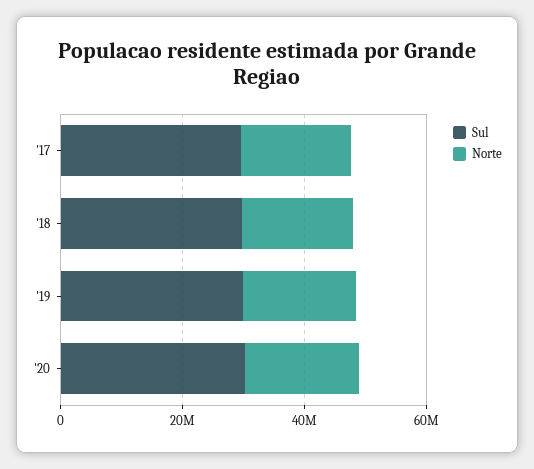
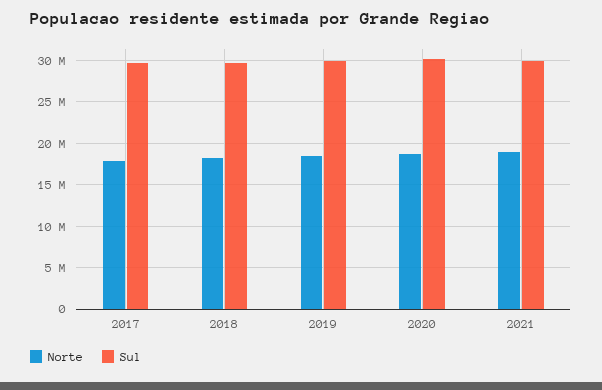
Norte, 2021: none -> 19000000
Sul, 2021: none -> 30000000

